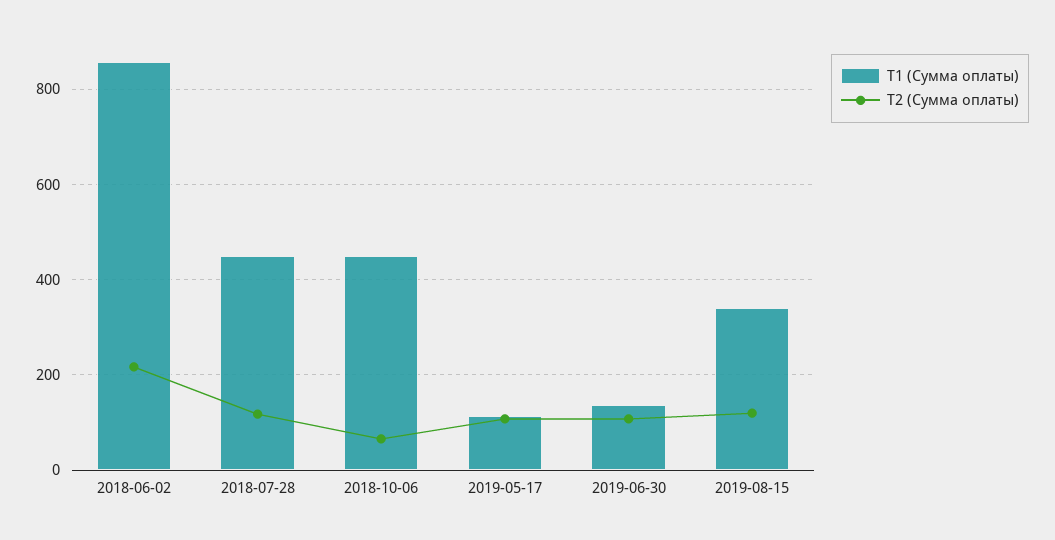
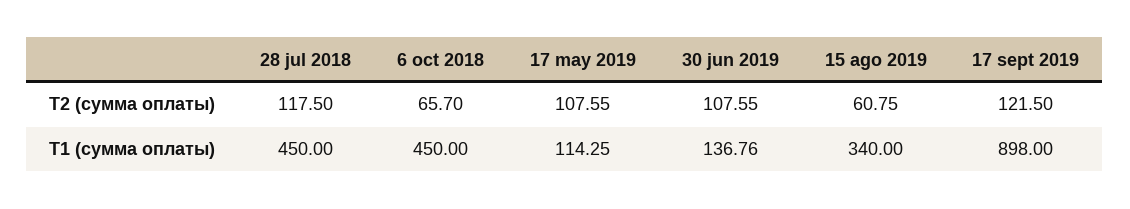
Т1 (Сумма оплаты), 2018-06-02: 860 -> none
Т2 (Сумма оплаты), 2018-06-02: 220 -> none
Т2 (Сумма оплаты), 2019-08-15: 120 -> 60.75
Т2 (Сумма оплаты), 17 sept 2019: none -> 121.5
Т1 (Сумма оплаты), 17 sept 2019: none -> 898

